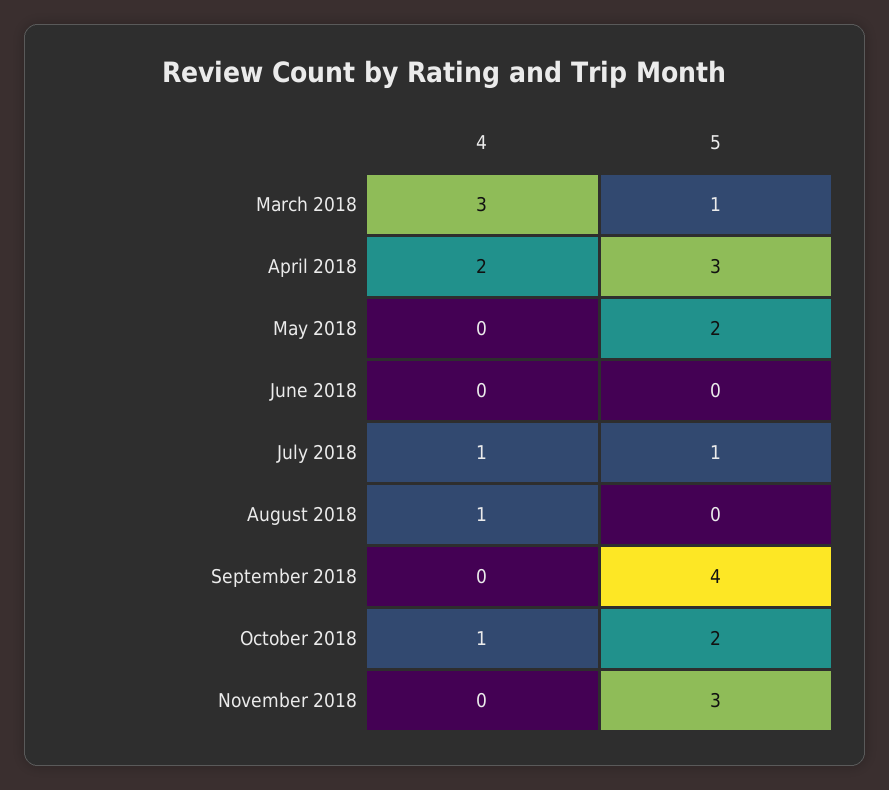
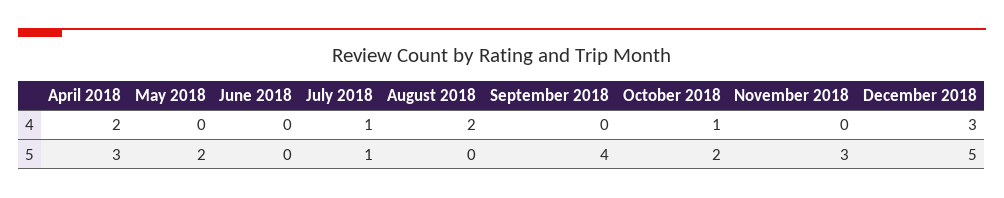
4, March 2018: 3 -> none
5, March 2018: 1 -> none
4, August 2018: 1 -> 2
4, December 2018: none -> 3
5, December 2018: none -> 5

